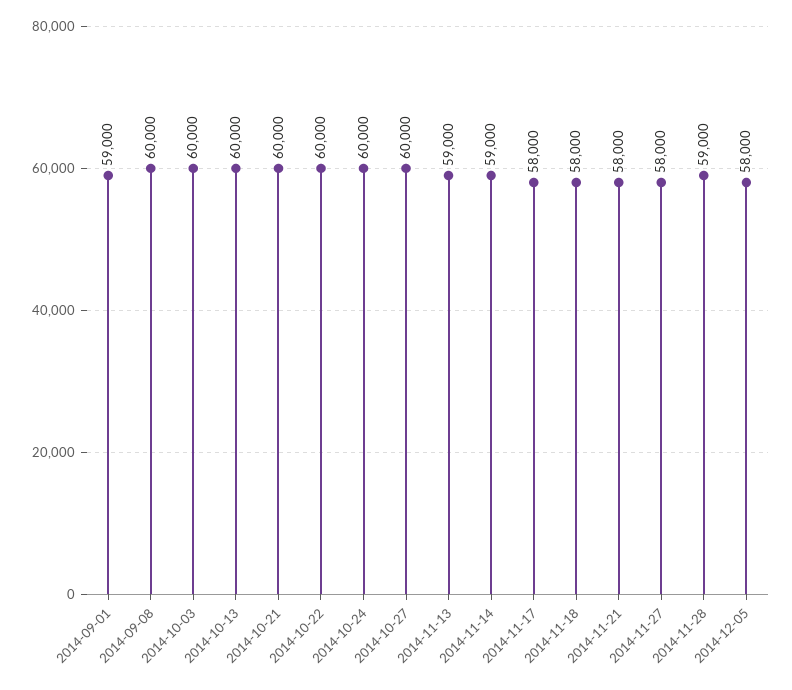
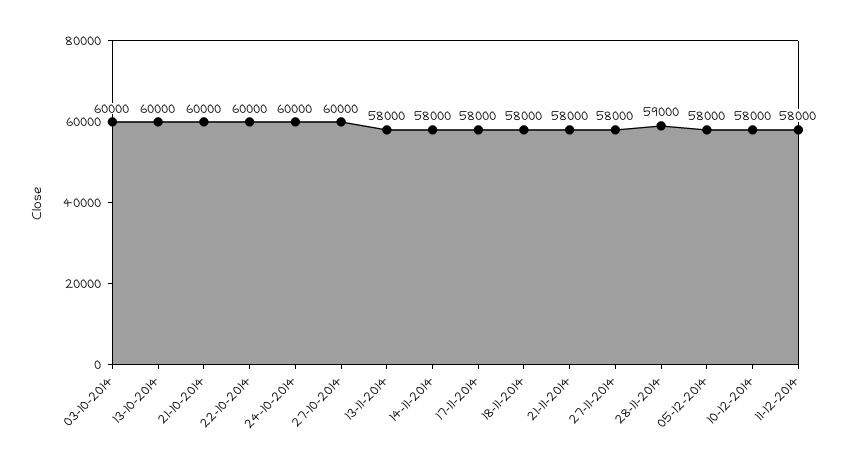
2014-09-01: 59000 -> none
2014-09-08: 60000 -> none
2014-11-13: 59000 -> 58000
2014-11-14: 59000 -> 58000
10-12-2014: none -> 58000
11-12-2014: none -> 58000

